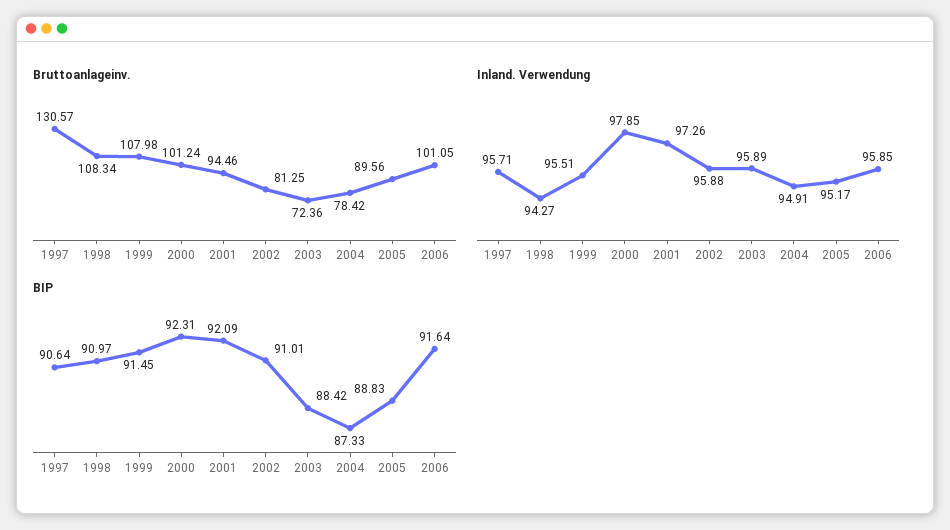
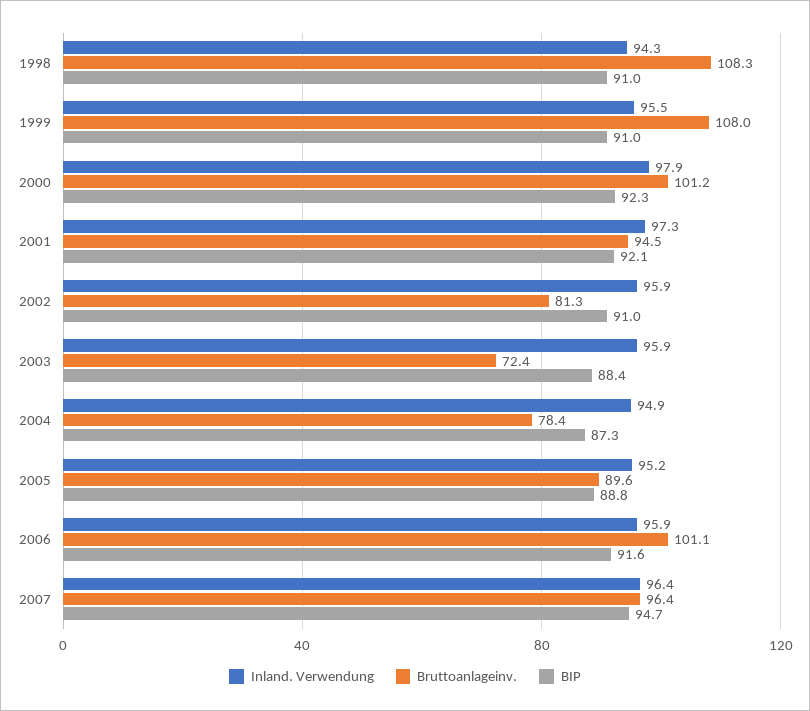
Bruttoanlageinv., 1997: 130.57 -> none
Inland. Verwendung, 1997: 95.71 -> none
BIP, 1997: 90.64 -> none
BIP, 1999: 91.45 -> 91
Inland. Verwendung, 2007: none -> 96.4
Bruttoanlageinv., 2007: none -> 96.4
BIP, 2007: none -> 94.7

